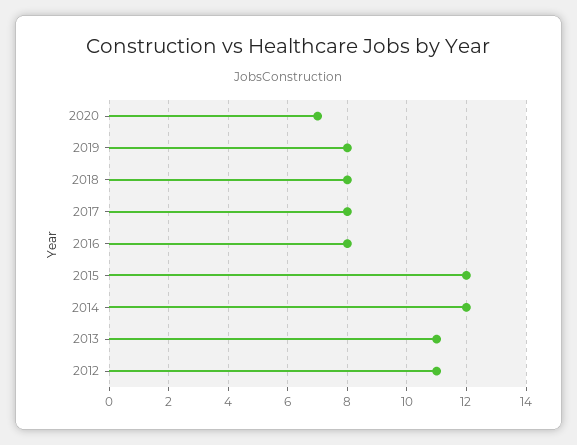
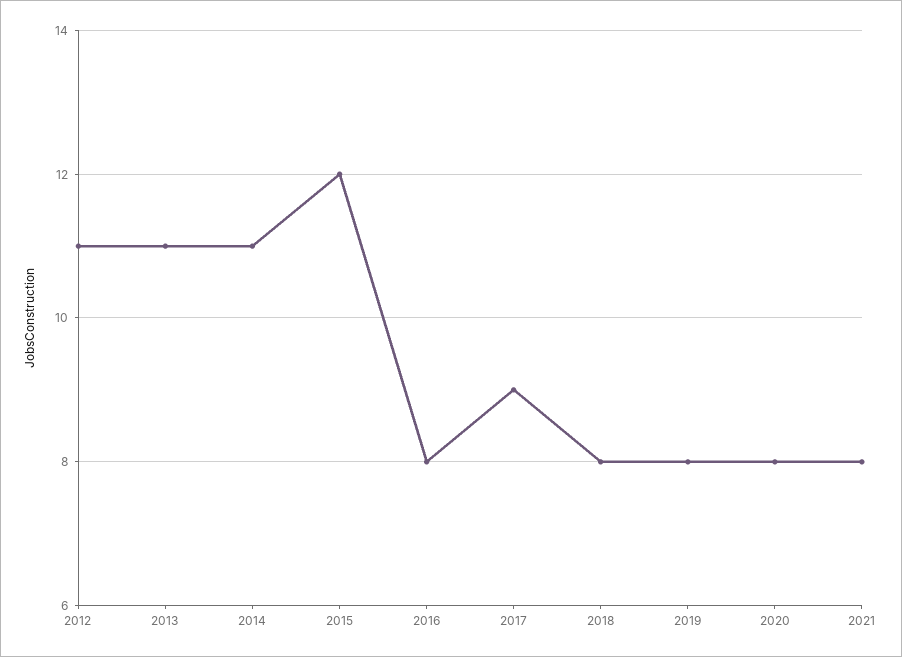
2020: 7 -> 8
2017: 8 -> 9
2014: 12 -> 11
2021: none -> 8

